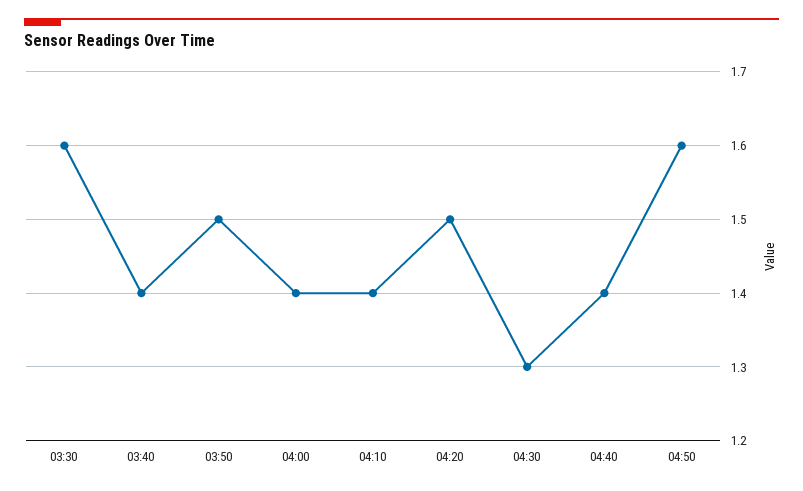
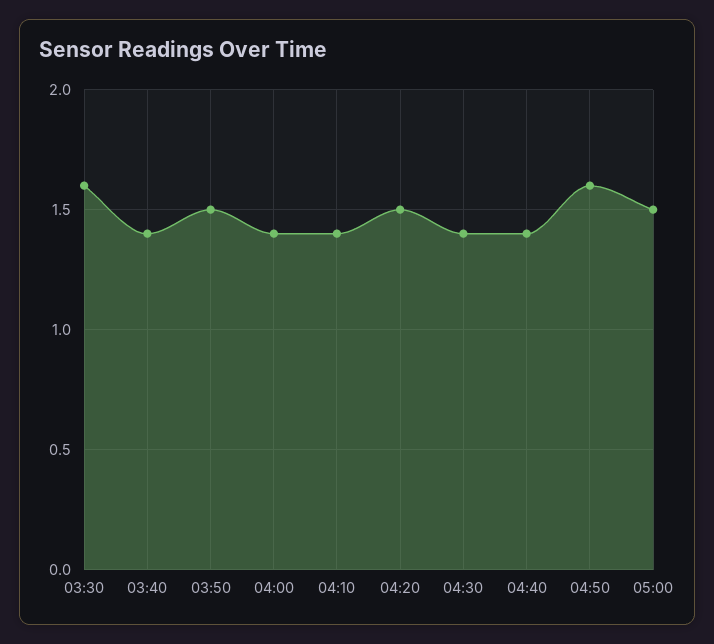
04:30: 1.3 -> 1.4
05:00: none -> 1.5

